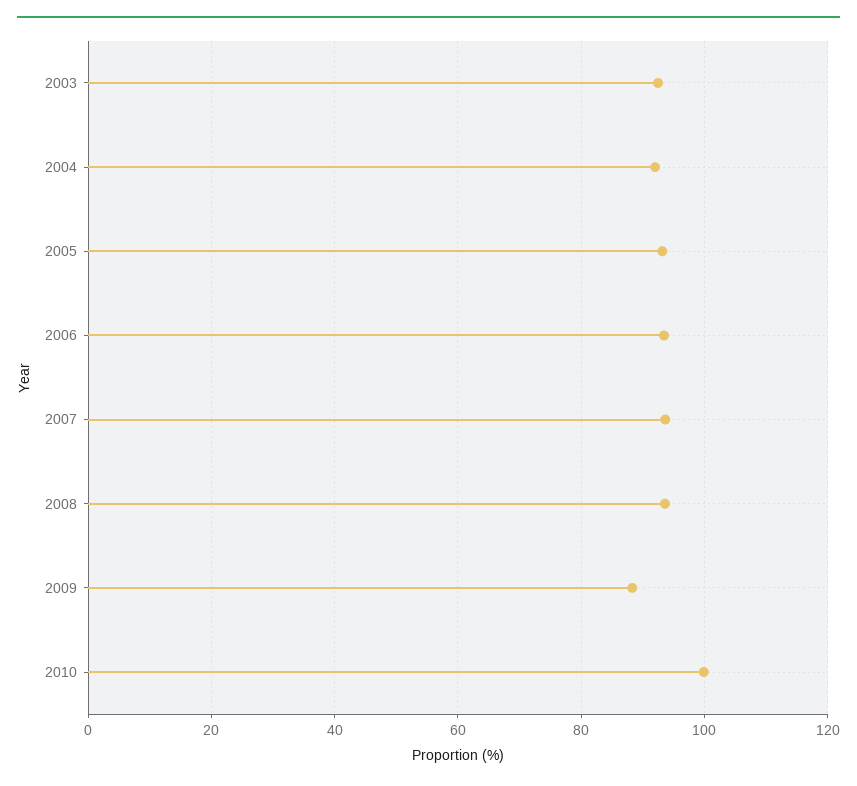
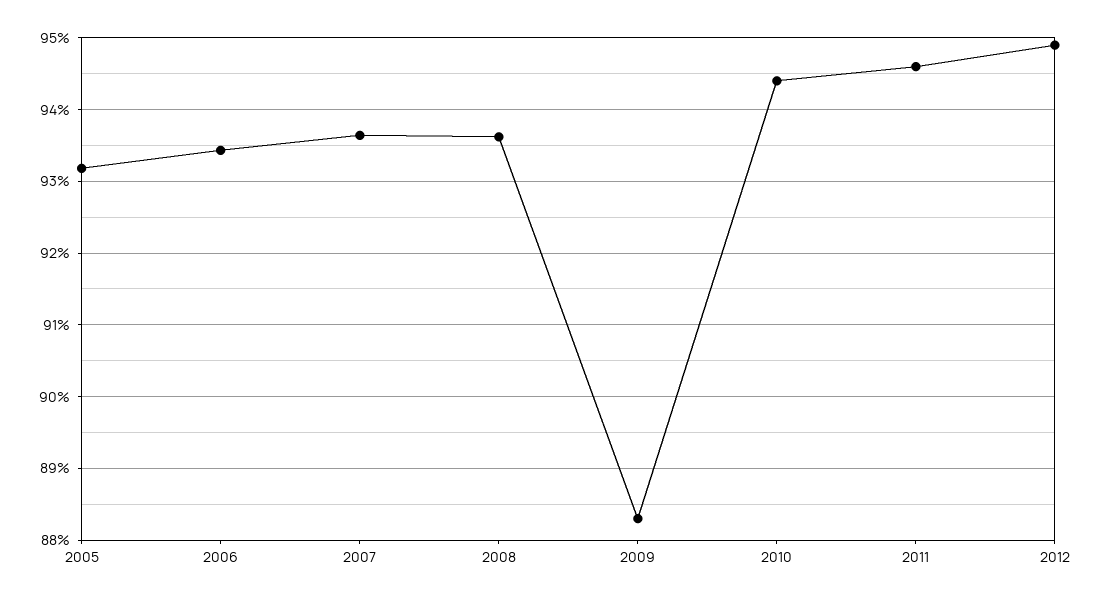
2003: 92 -> none
2004: 92 -> none
2010: 100 -> 94.4
2011: none -> 94.6
2012: none -> 94.9

